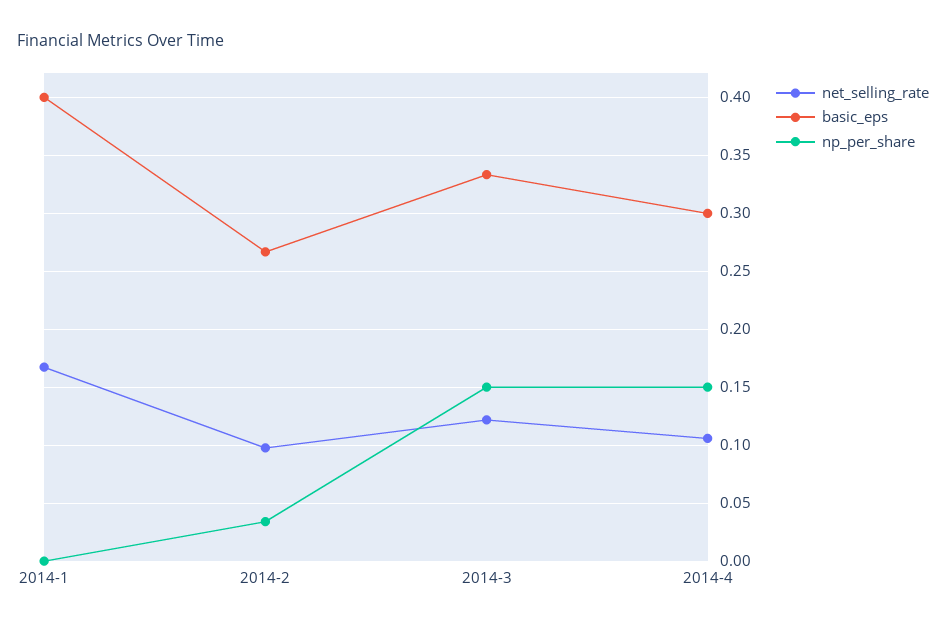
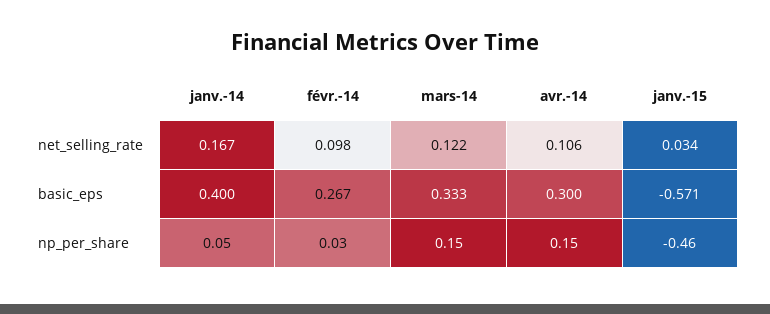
np_per_share, 2014-1: 0 -> 0.05
net_selling_rate, janv.-15: none -> 0.034
basic_eps, janv.-15: none -> -0.571
np_per_share, janv.-15: none -> -0.46

